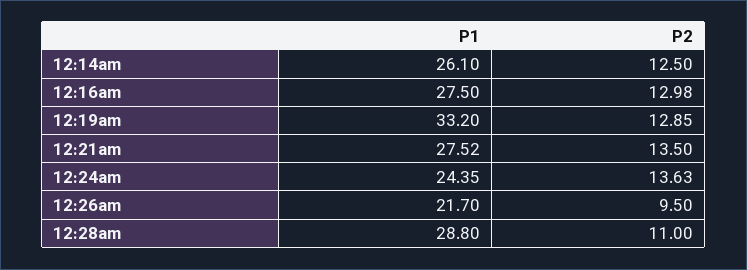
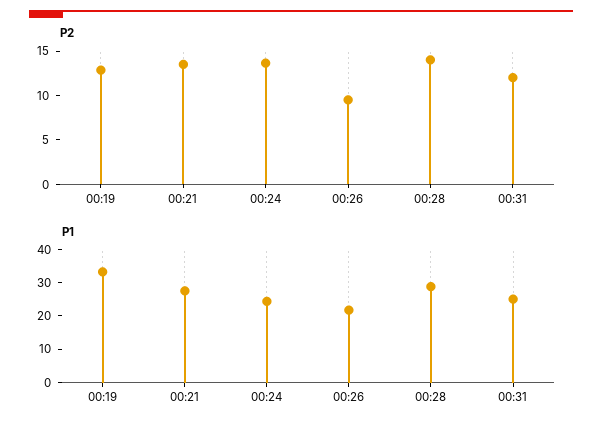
P1, 12:14am: 26.1 -> none
P2, 12:14am: 12.5 -> none
P1, 12:16am: 27.5 -> none
P2, 12:16am: 12.98 -> none
P2, 12:28am: 11 -> 14
P2, 00:31: none -> 12
P1, 00:31: none -> 25

